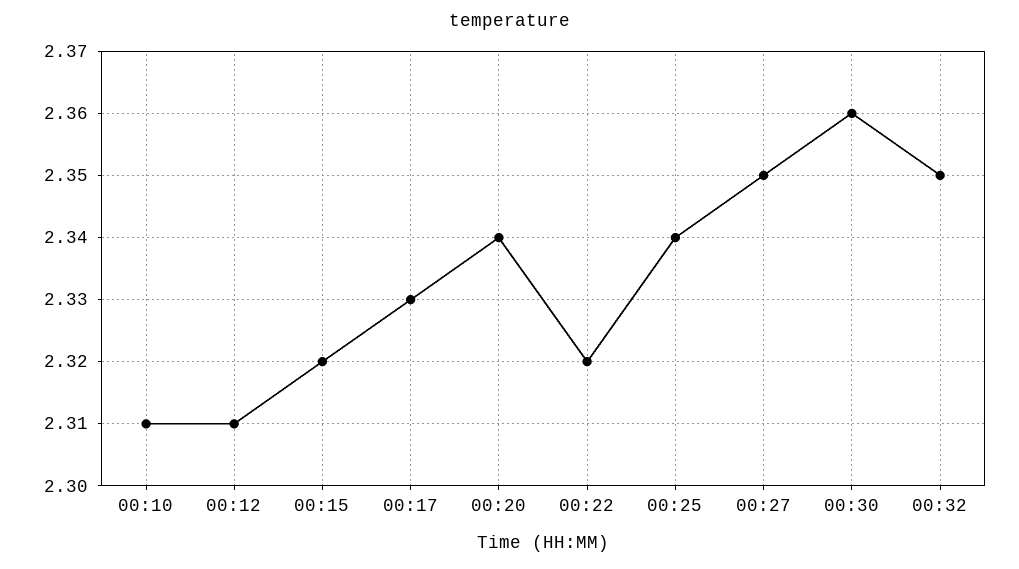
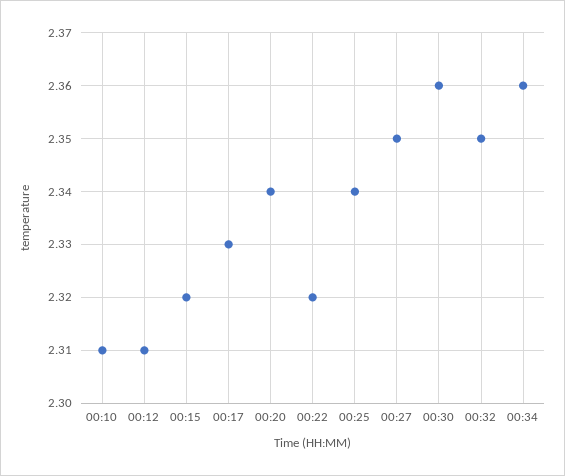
00:34: none -> 2.36

